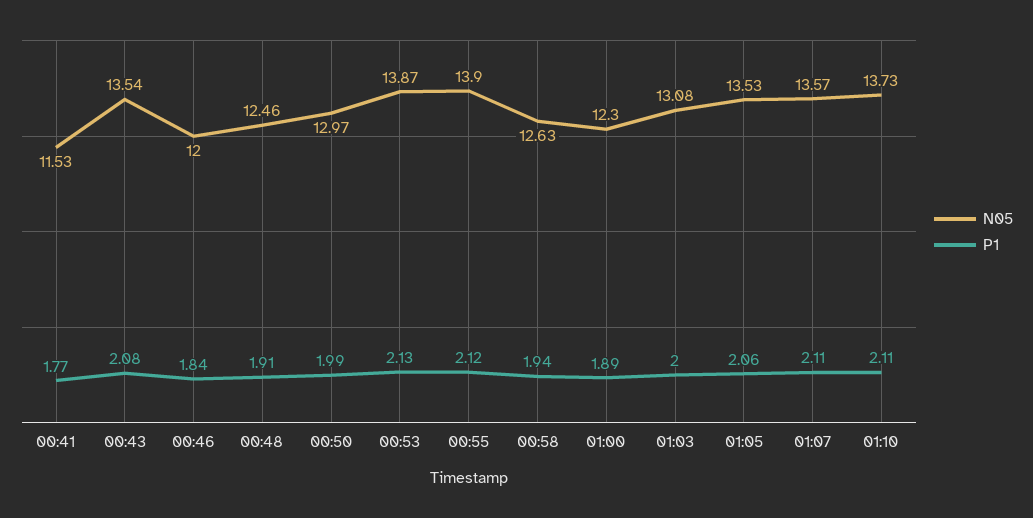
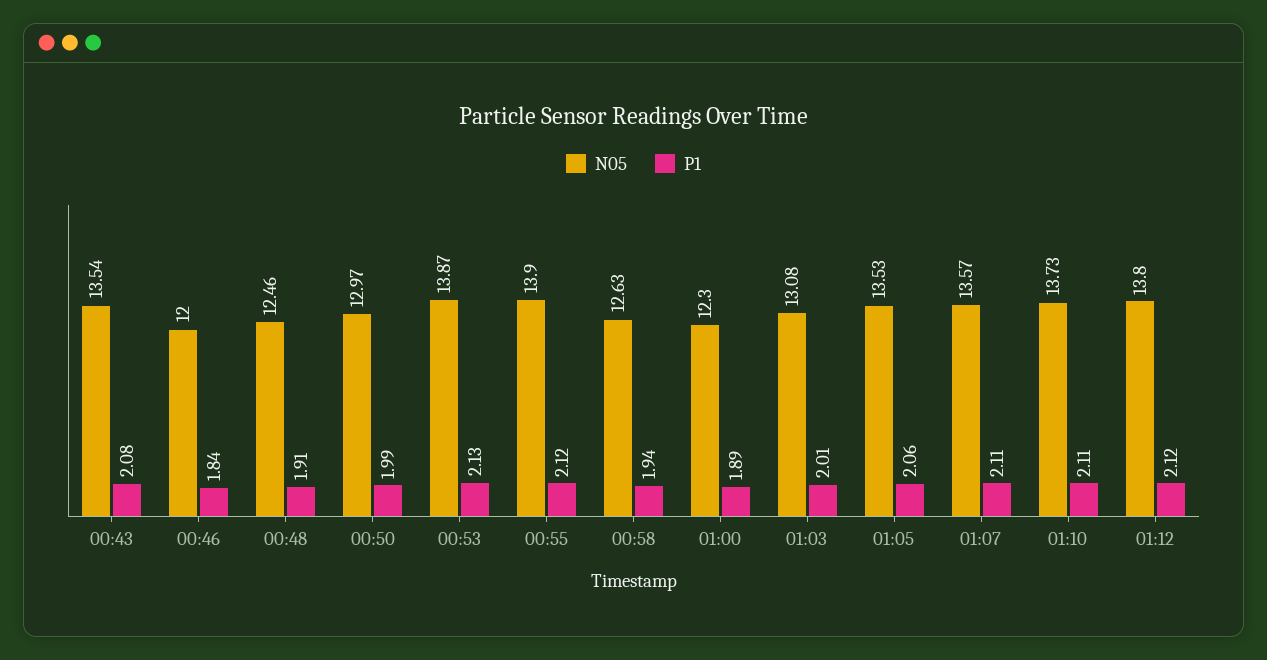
N05, 00:41: 11.53 -> none
P1, 00:41: 1.77 -> none
P1, 01:03: 2 -> 2.01
N05, 01:12: none -> 13.8
P1, 01:12: none -> 2.12

